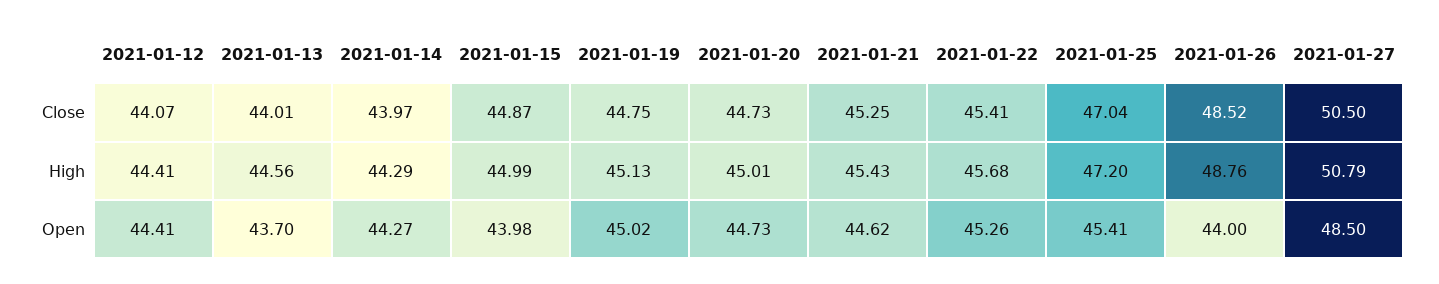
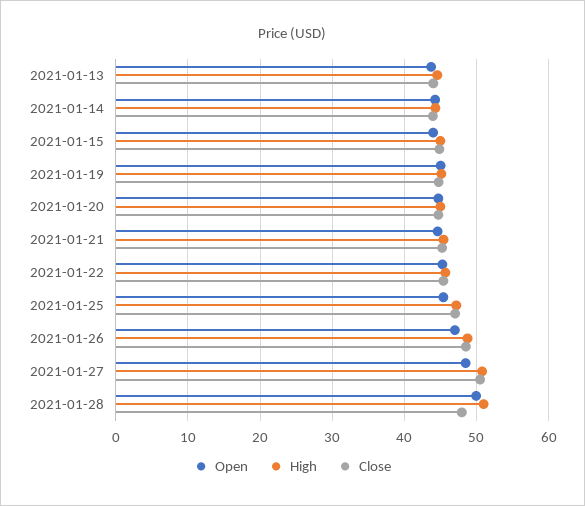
Close, 2021-01-12: 44.07 -> none
High, 2021-01-12: 44.41 -> none
Open, 2021-01-12: 44.41 -> none
Open, 2021-01-26: 44 -> 47
Open, 2021-01-28: none -> 50
High, 2021-01-28: none -> 51
Close, 2021-01-28: none -> 48

